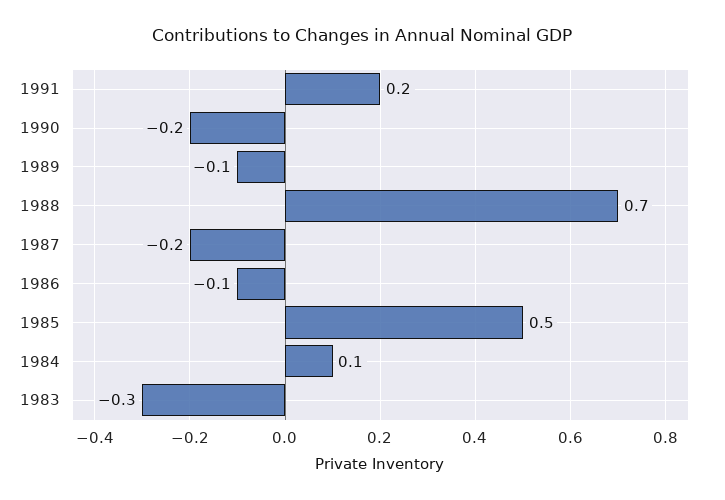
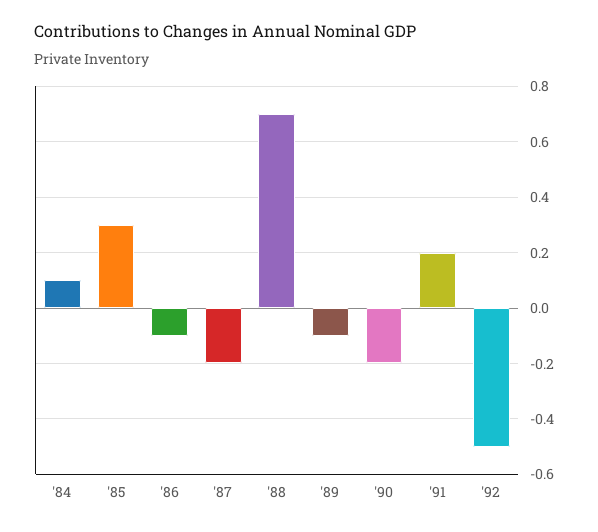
1985: 0.5 -> 0.3
1983: -0.3 -> none
'92: none -> -0.5

